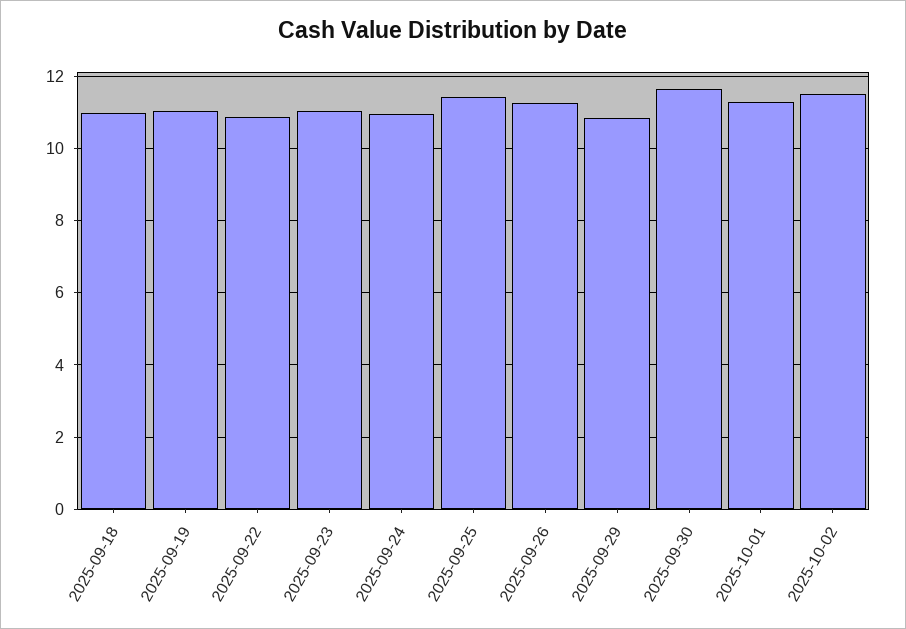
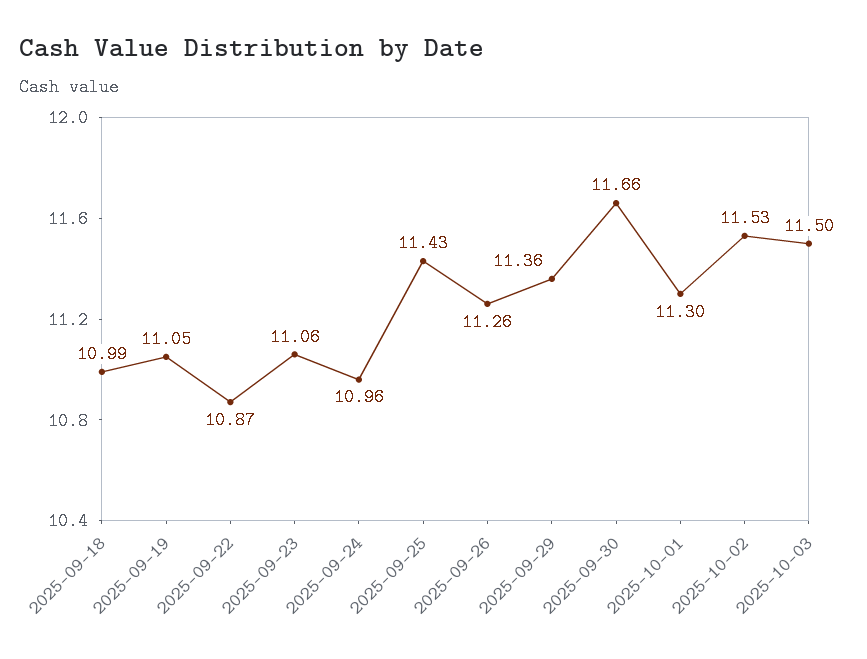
2025-09-29: 10.8 -> 11.36
2025-10-03: none -> 11.5

